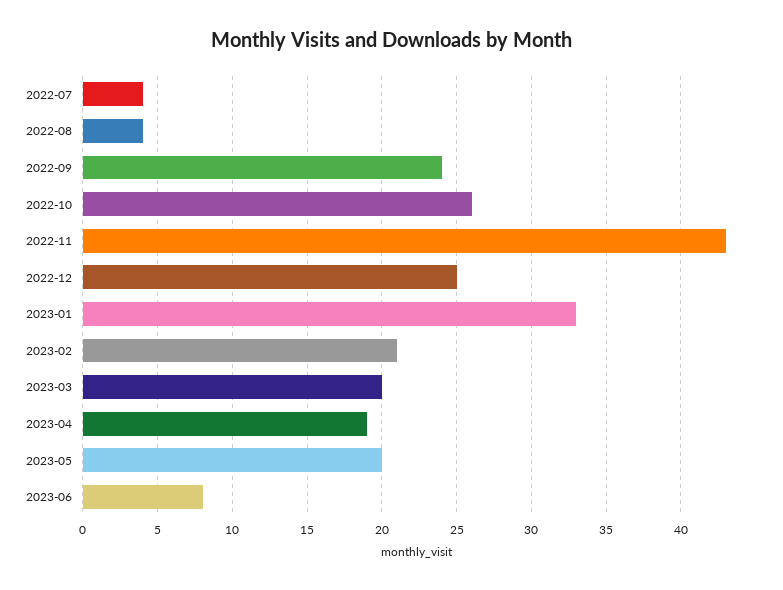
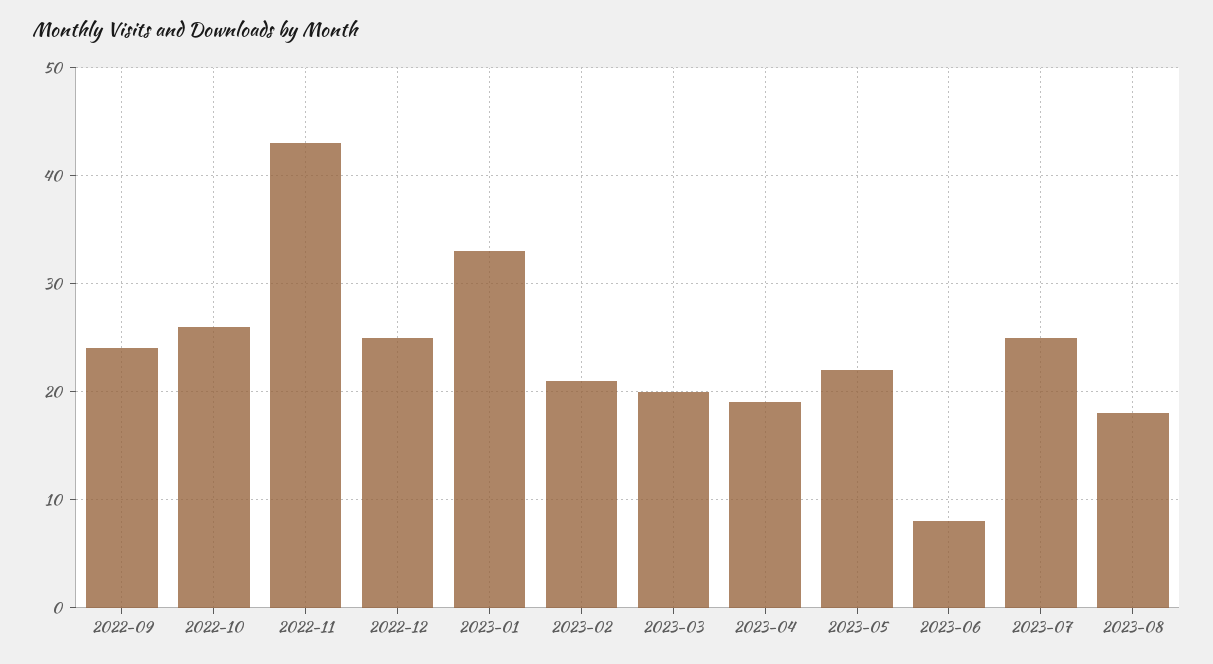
2022-07: 4 -> none
2022-08: 4 -> none
2023-05: 20 -> 22
2023-07: none -> 25
2023-08: none -> 18

